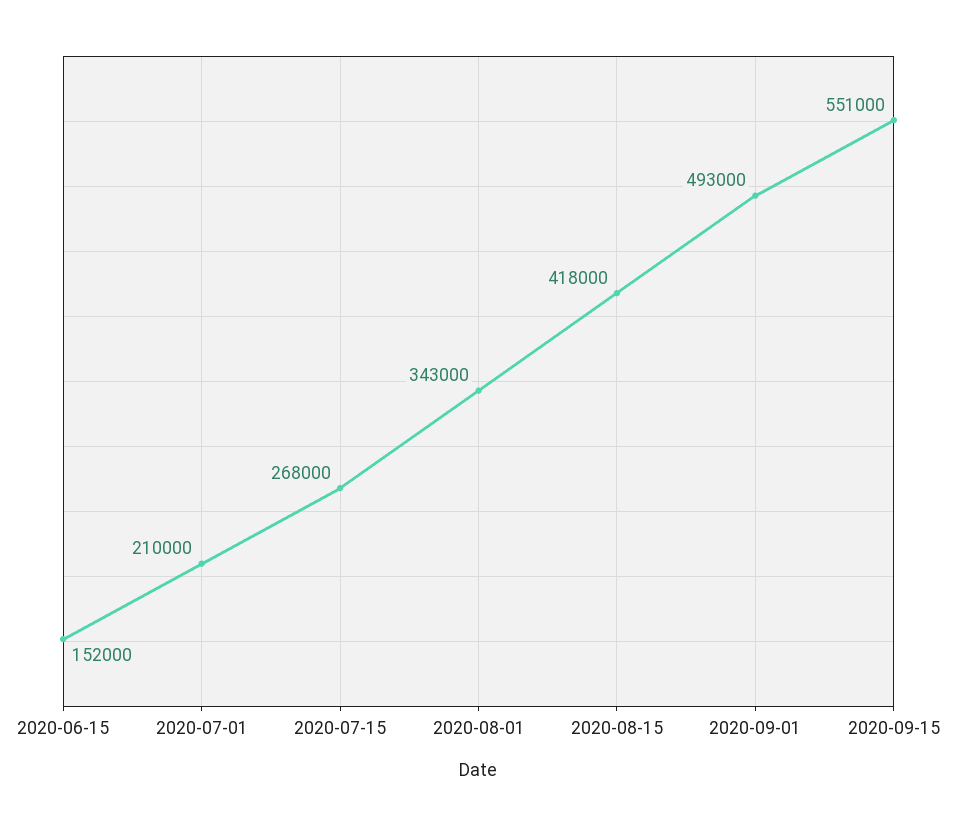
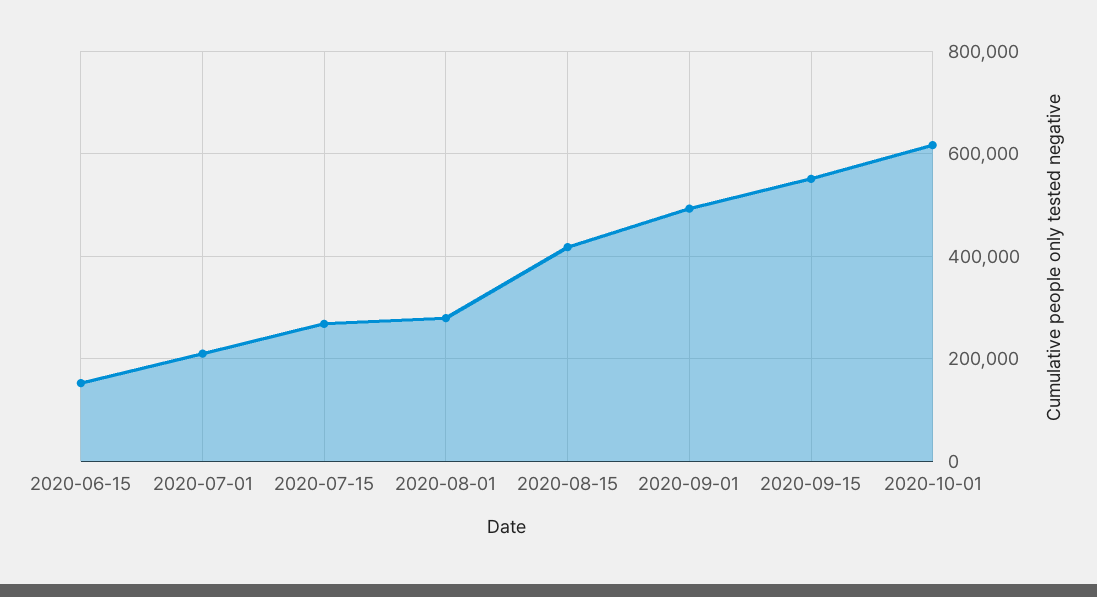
2020-08-01: 343000 -> 280000
2020-10-01: none -> 620000

